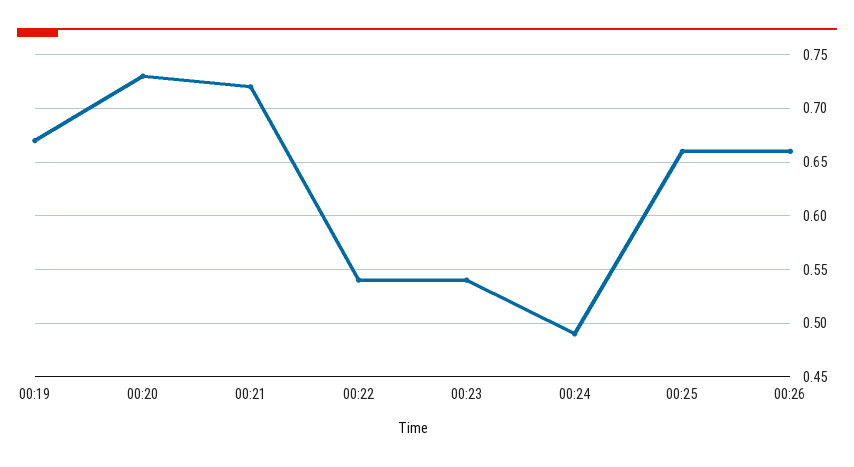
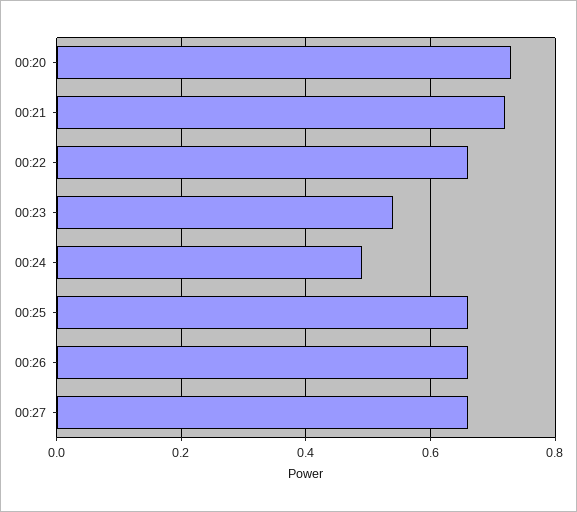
00:19: 0.67 -> none
00:22: 0.54 -> 0.65
00:27: none -> 0.65

